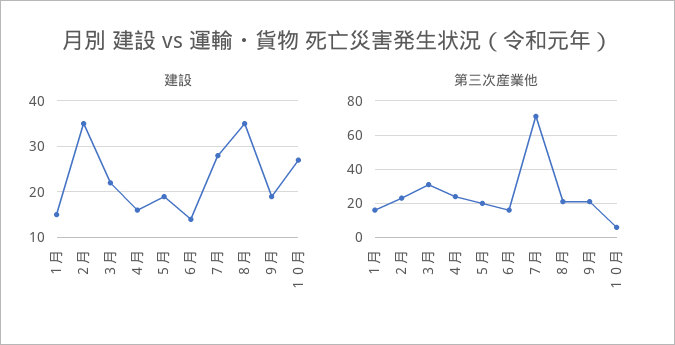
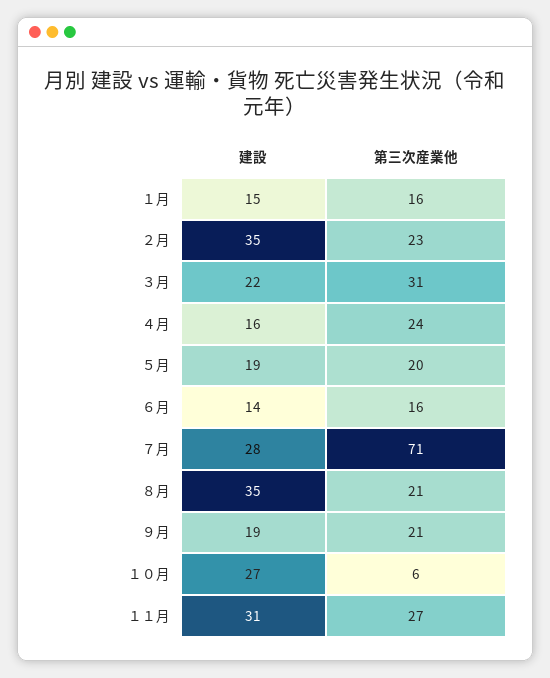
建設, １１月: none -> 31
第三次産業他, １１月: none -> 27

